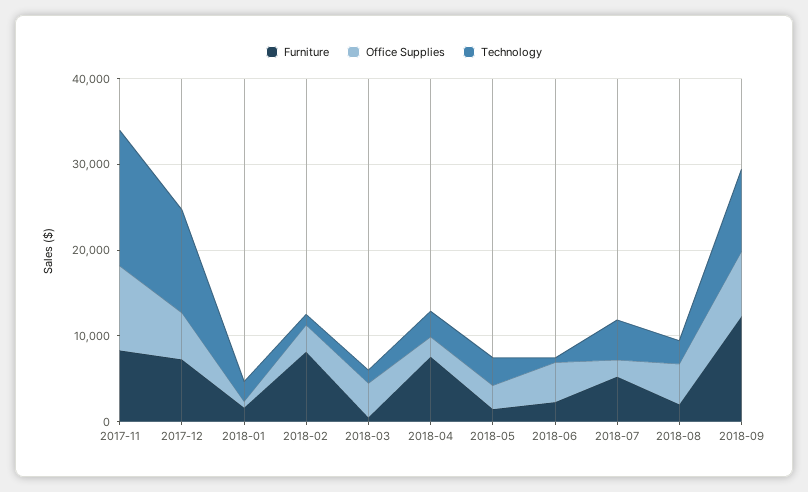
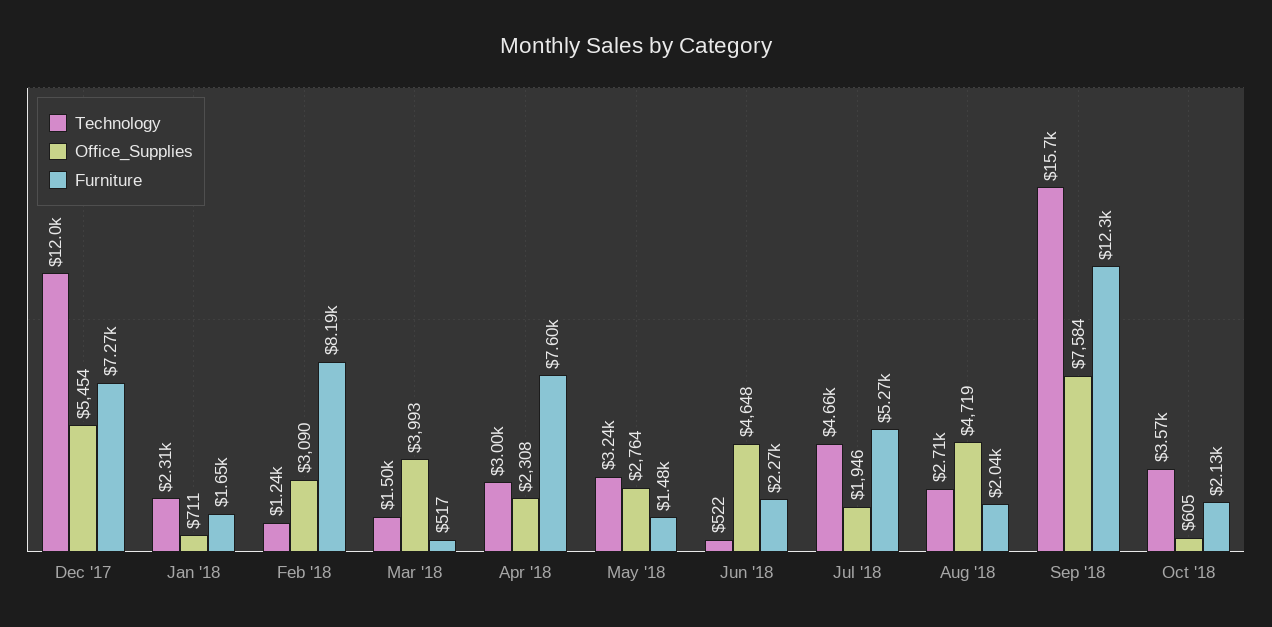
Furniture, 2017-11: 8000 -> none
Office Supplies, 2017-11: 10000 -> none
Technology, 2017-11: 16000 -> none
Technology, 2018-09: 10000 -> 15700
Technology, Oct '18: none -> 3570
Office Supplies, Oct '18: none -> 605
Furniture, Oct '18: none -> 2130

